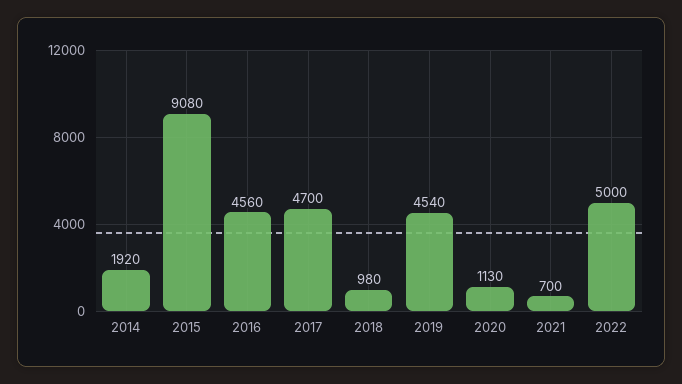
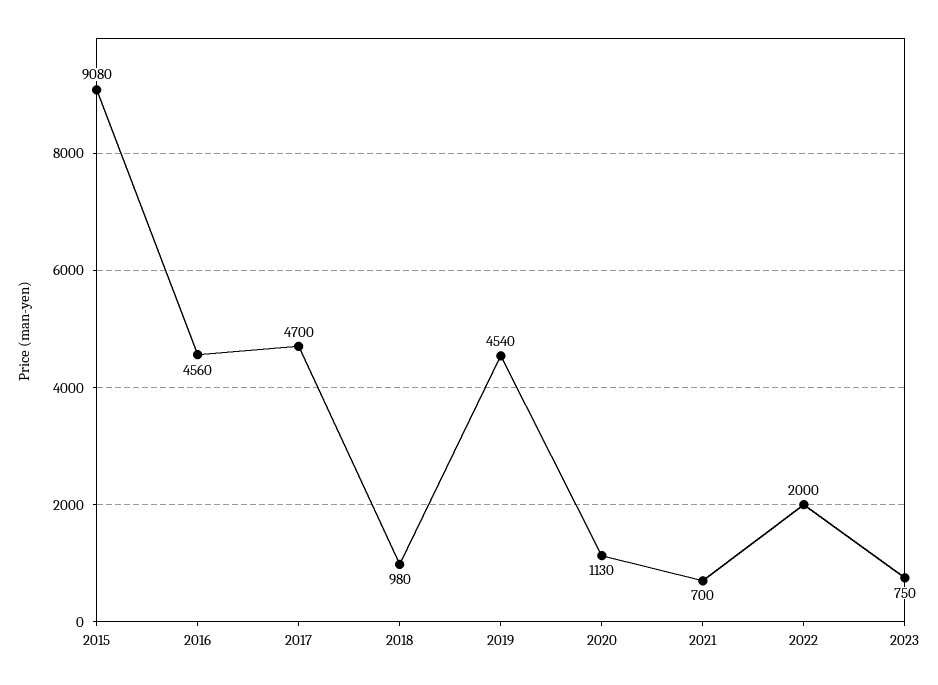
2014: 1920 -> none
2022: 5000 -> 2000
2023: none -> 750

